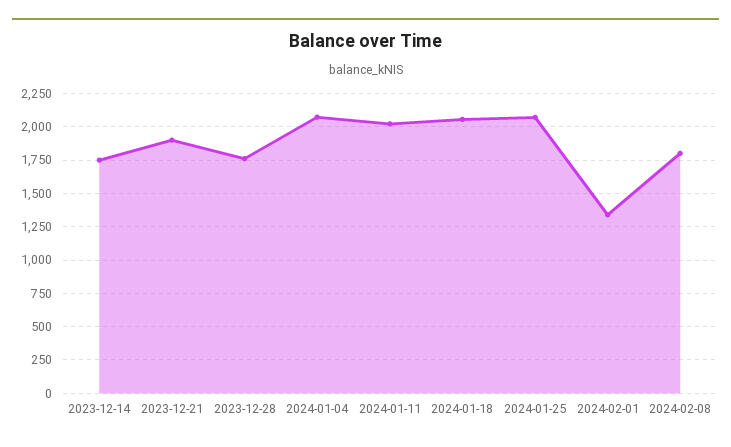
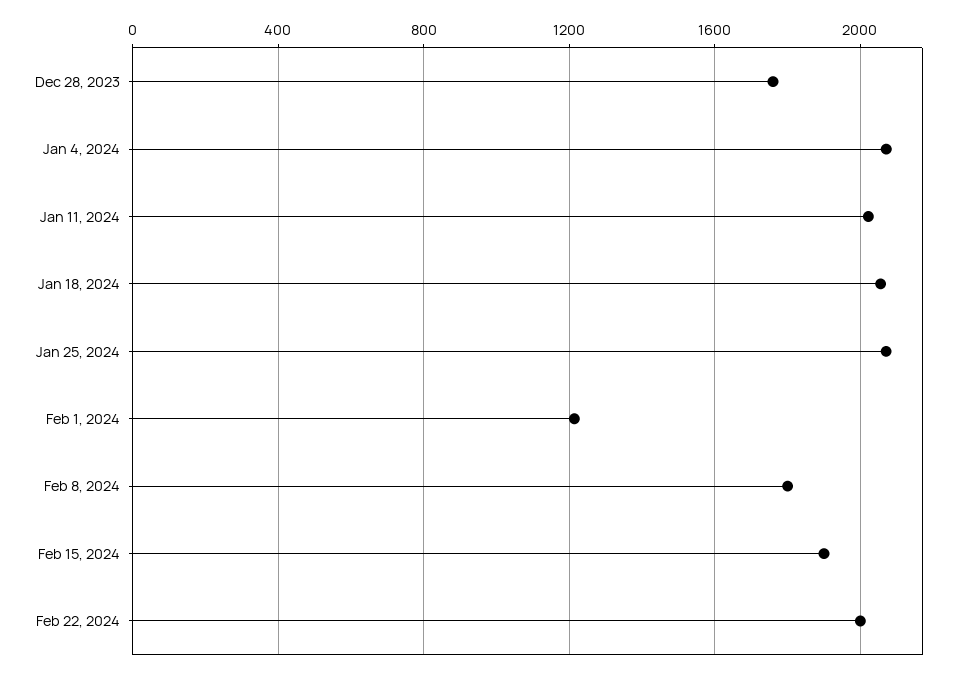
2023-12-14: 1750 -> none
2023-12-21: 1900 -> none
2024-02-01: 1350 -> 1200
Feb 15, 2024: none -> 1900
Feb 22, 2024: none -> 2000

